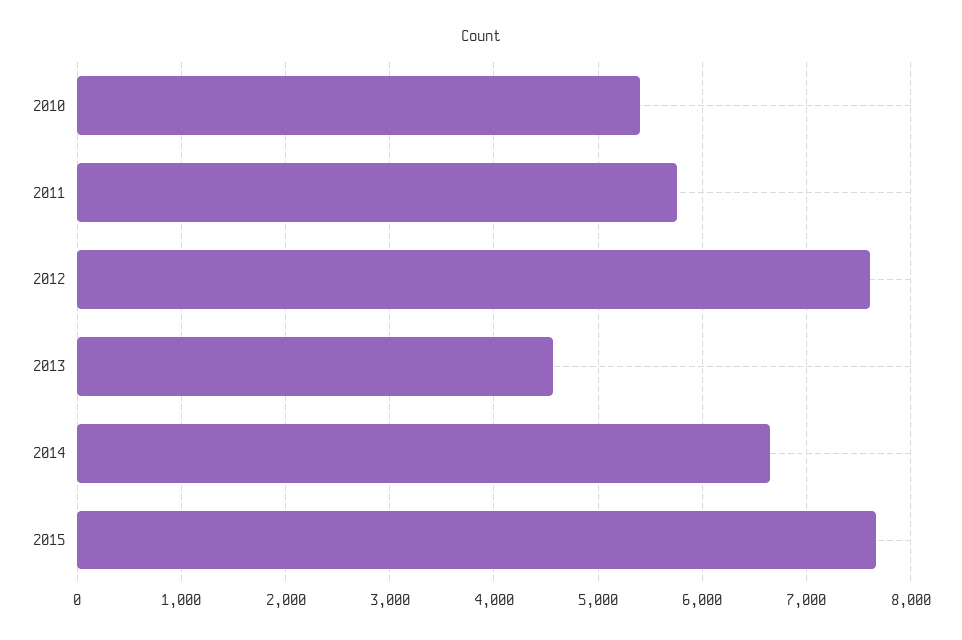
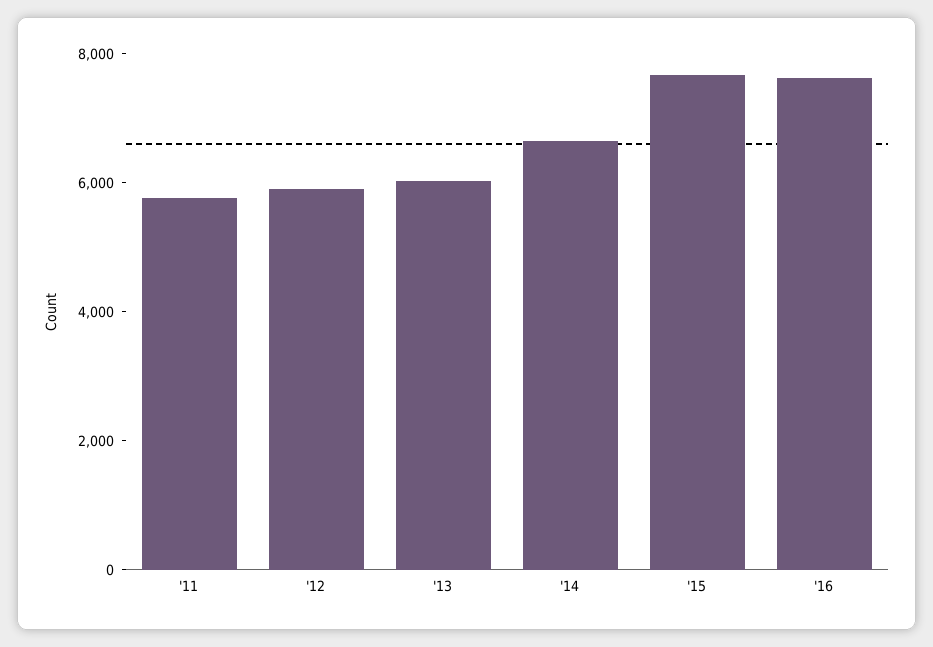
2010: 5400 -> none
2012: 7600 -> 6000
2013: 4600 -> 6000
'16: none -> 7500

